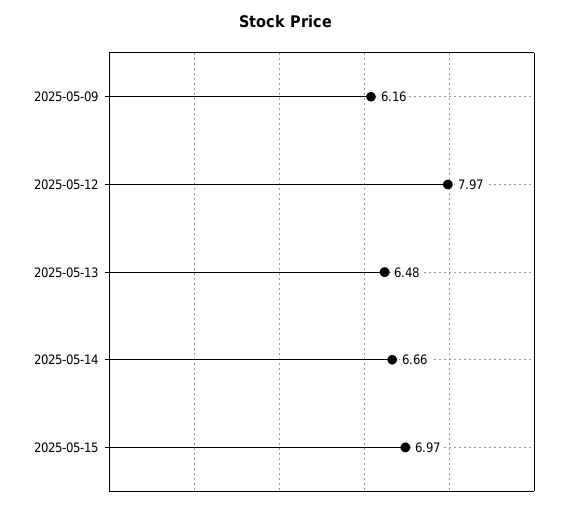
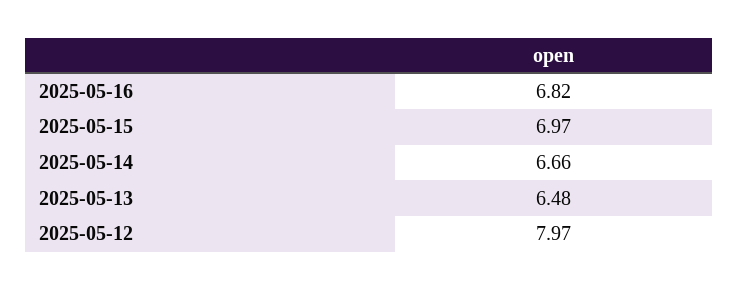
2025-05-09: 6.16 -> none
2025-05-16: none -> 6.82

